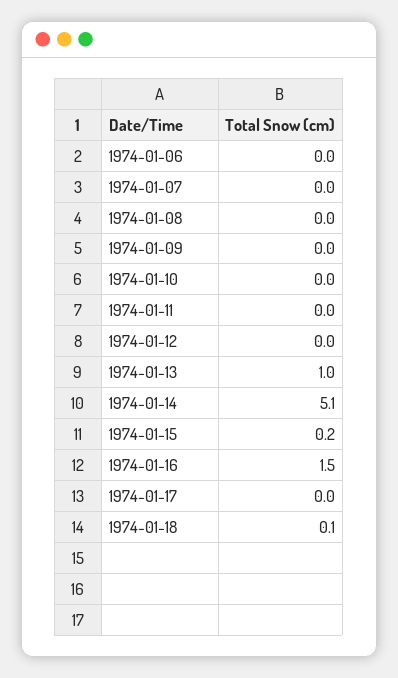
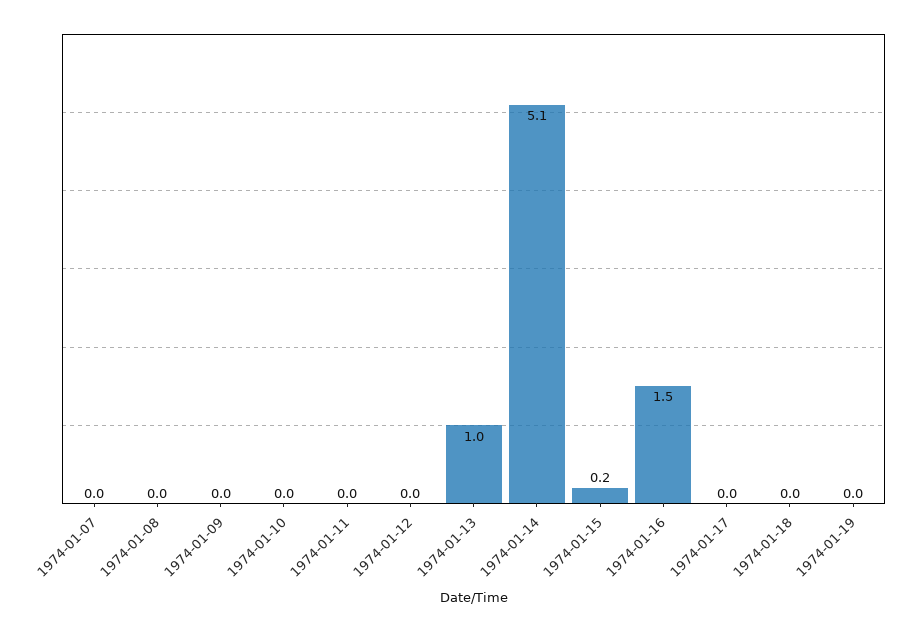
1974-01-06: 0 -> none
1974-01-18: 0.1 -> 0
1974-01-19: none -> 0

